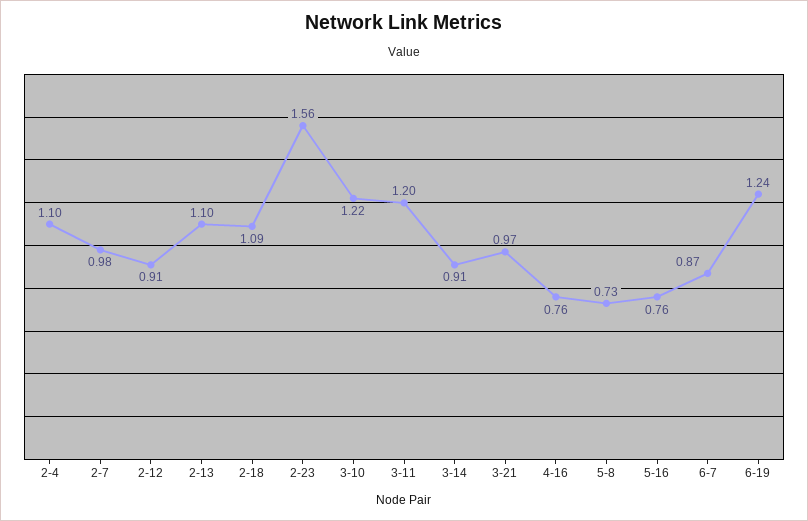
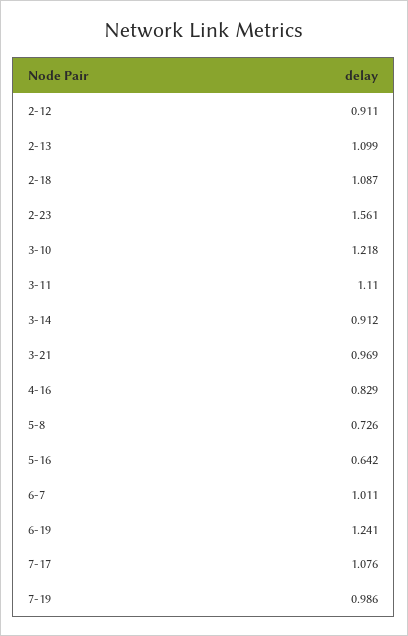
2-4: 1.1 -> none
2-7: 0.98 -> none
3-11: 1.2 -> 1.11
4-16: 0.76 -> 0.829
5-16: 0.76 -> 0.642
6-7: 0.87 -> 1.011
7-17: none -> 1.076
7-19: none -> 0.986

